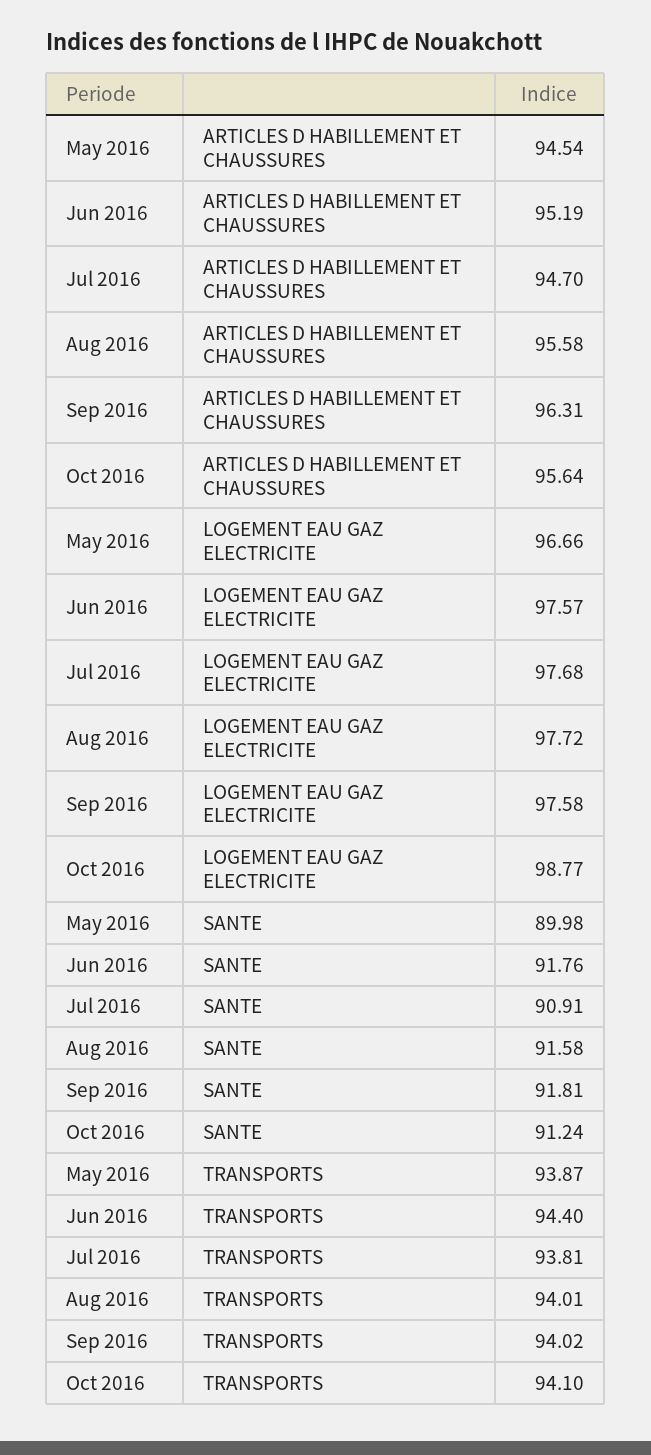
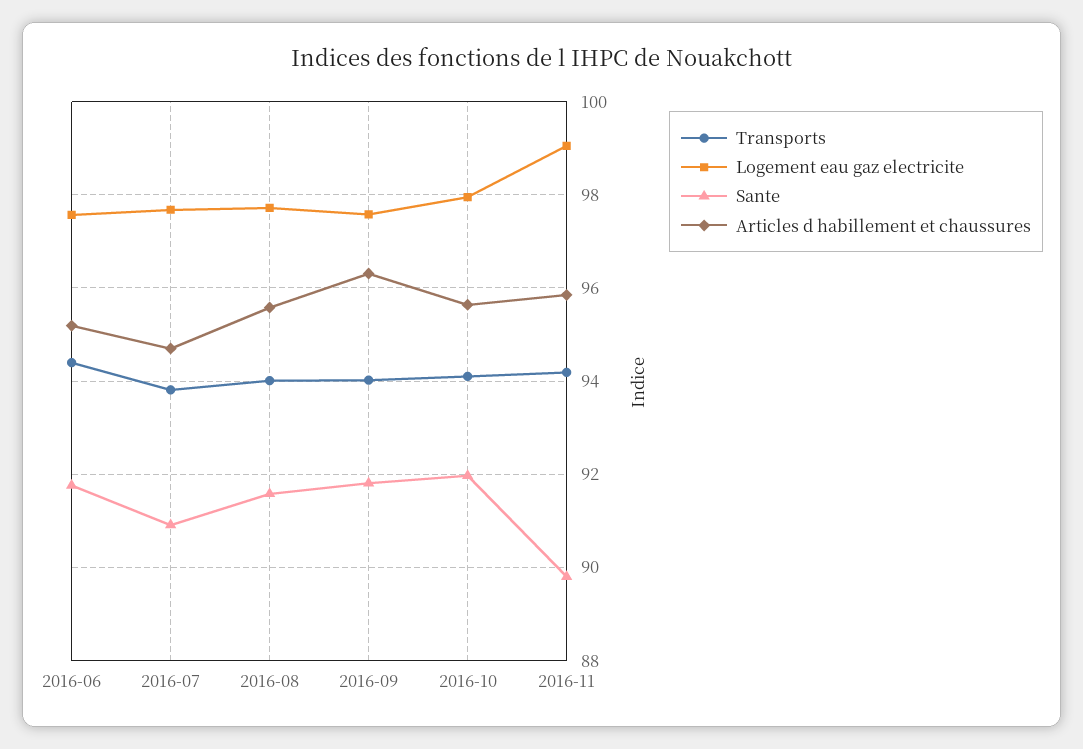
ARTICLES D HABILLEMENT ET CHAUSSURES, May 2016: 94.54 -> none
LOGEMENT EAU GAZ ELECTRICITE, May 2016: 96.66 -> none
LOGEMENT EAU GAZ ELECTRICITE, Oct 2016: 98.77 -> 98
SANTE, May 2016: 89.98 -> none
SANTE, Oct 2016: 91.24 -> 92
TRANSPORTS, May 2016: 93.87 -> none
TRANSPORTS, 2016-11: none -> 94.2
LOGEMENT EAU GAZ ELECTRICITE, 2016-11: none -> 99
SANTE, 2016-11: none -> 89.8
ARTICLES D HABILLEMENT ET CHAUSSURES, 2016-11: none -> 95.8

